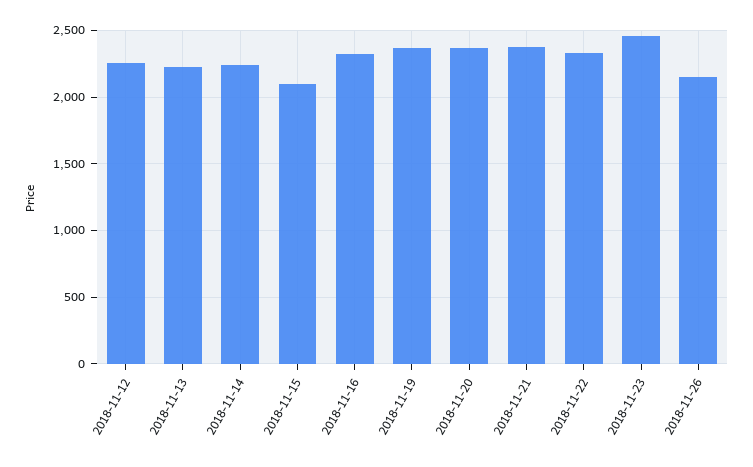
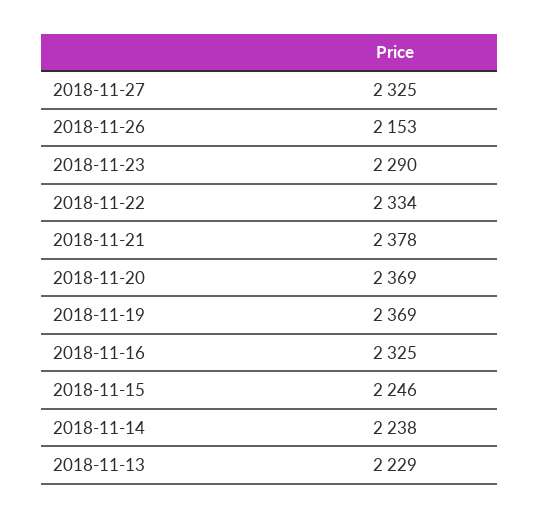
2018-11-12: 2250 -> none
2018-11-15: 2100 -> 2246
2018-11-23: 2450 -> 2290
2018-11-27: none -> 2325

